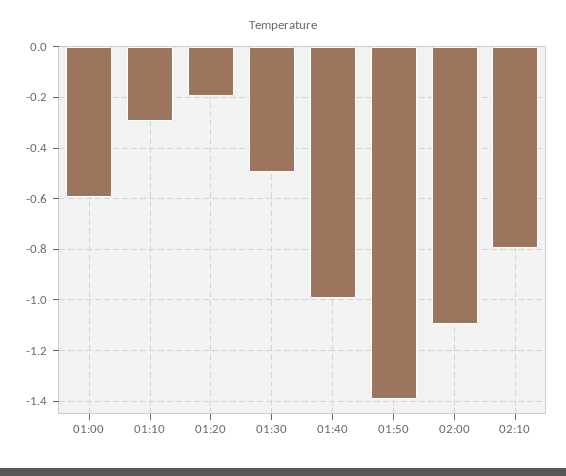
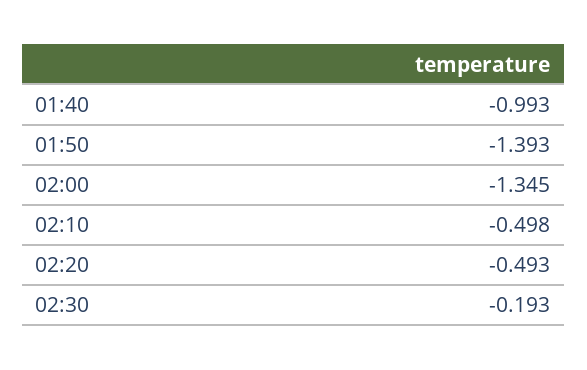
01:00: -0.6 -> none
01:10: -0.3 -> none
01:20: -0.2 -> none
01:30: -0.5 -> none
02:00: -1.1 -> -1.345
02:10: -0.8 -> -0.498
02:20: none -> -0.493
02:30: none -> -0.193

